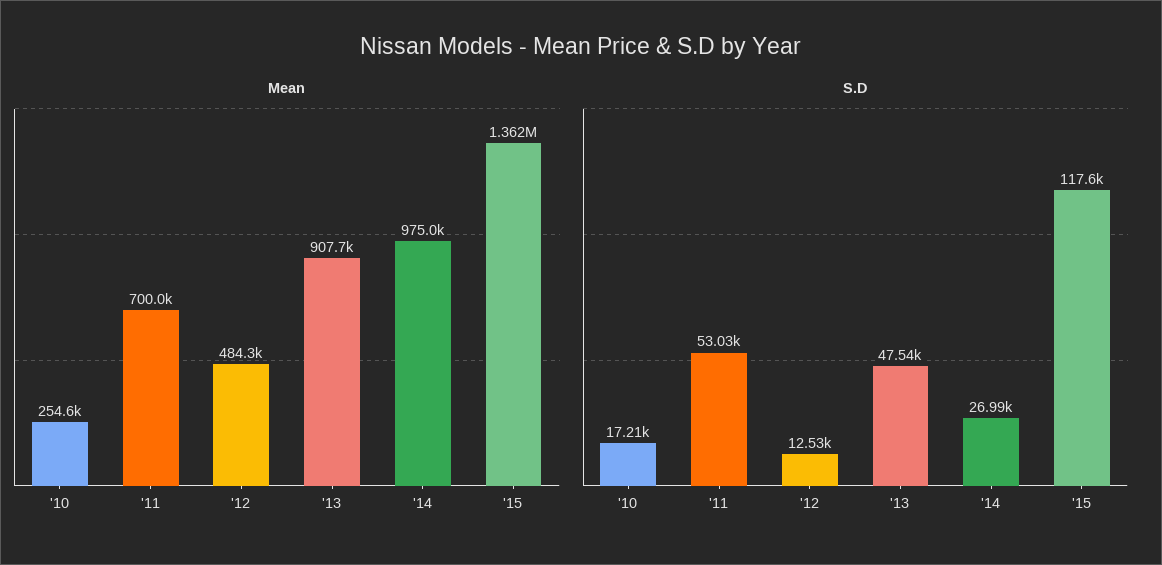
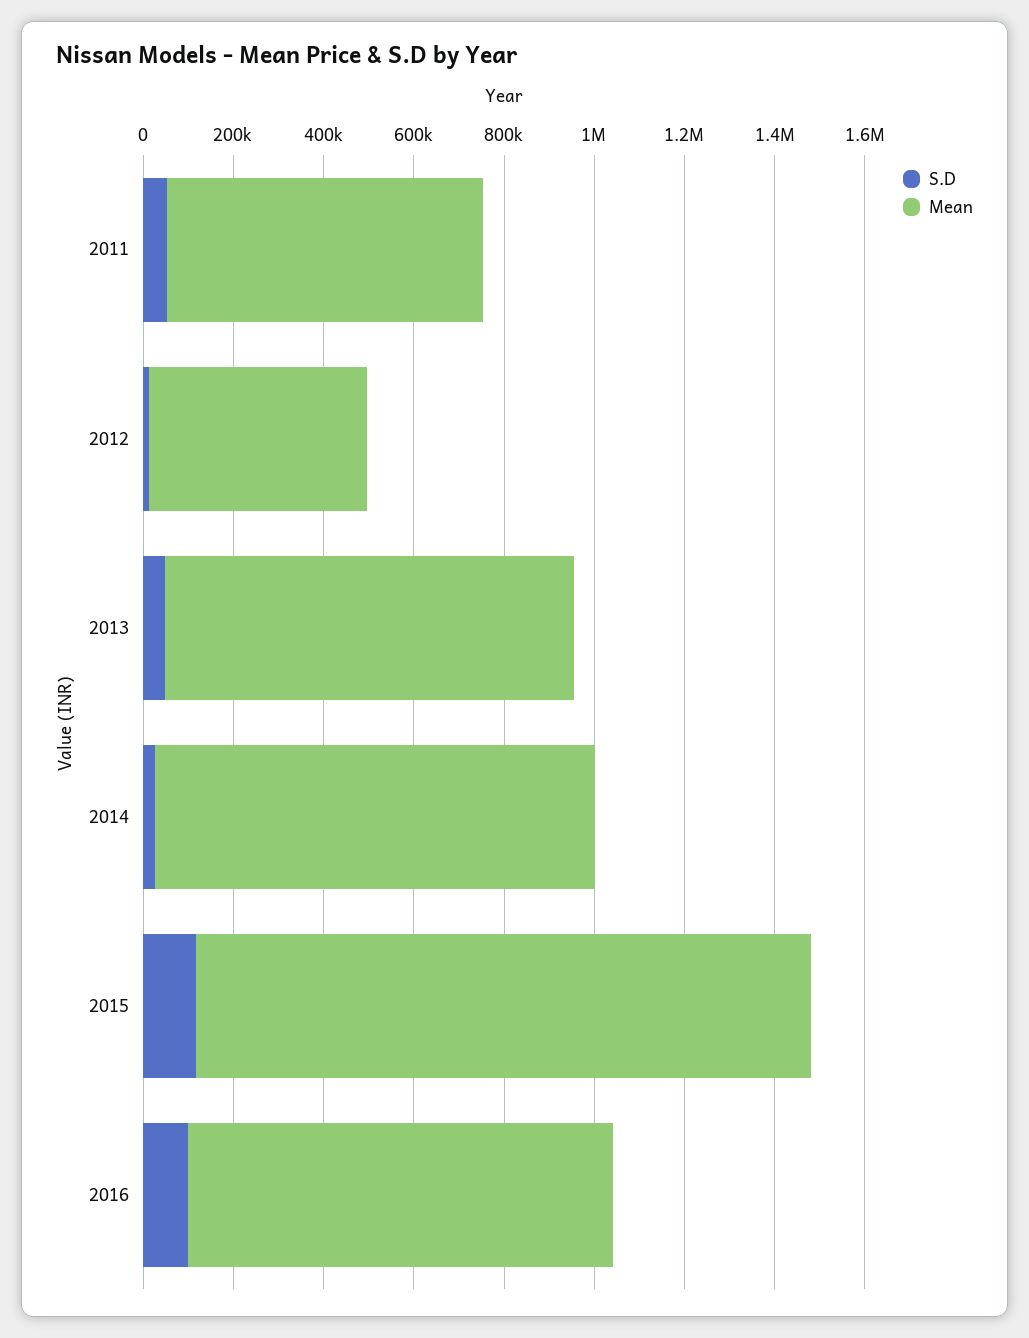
Mean, '10: 254600 -> none
S.D, '10: 17210 -> none
S.D, 2016: none -> 100000
Mean, 2016: none -> 950000

